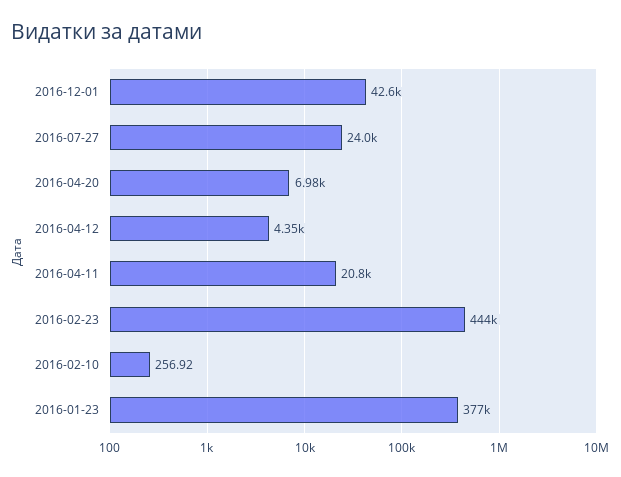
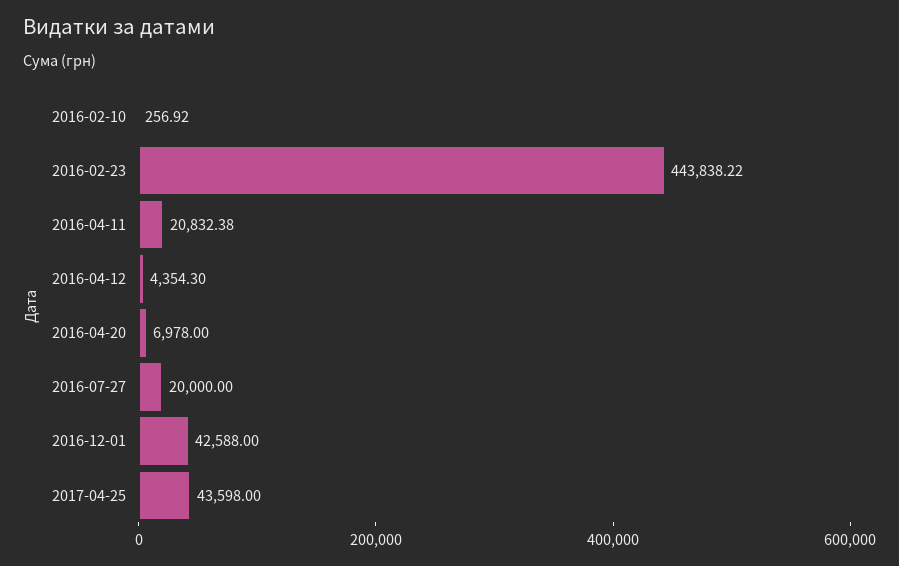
2016-07-27: 24000 -> 20000
2016-01-23: 377000 -> none
2017-04-25: none -> 43598

